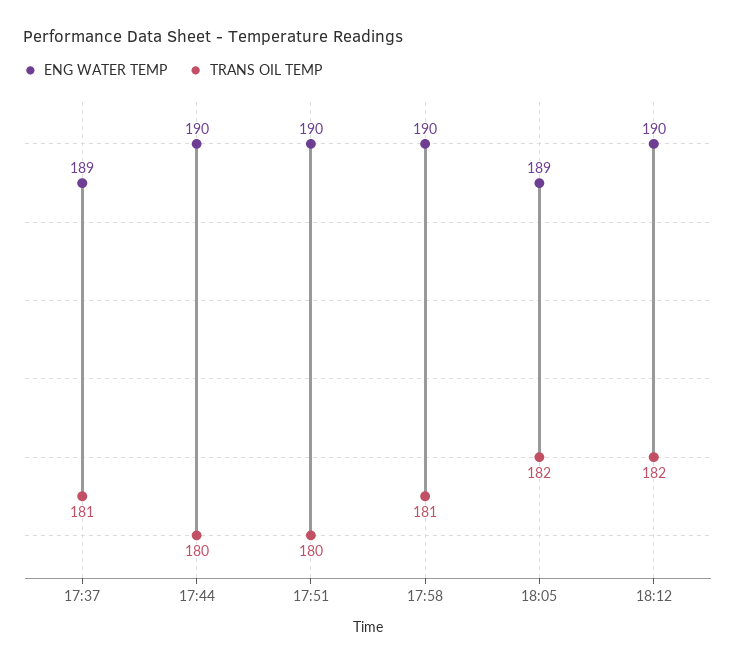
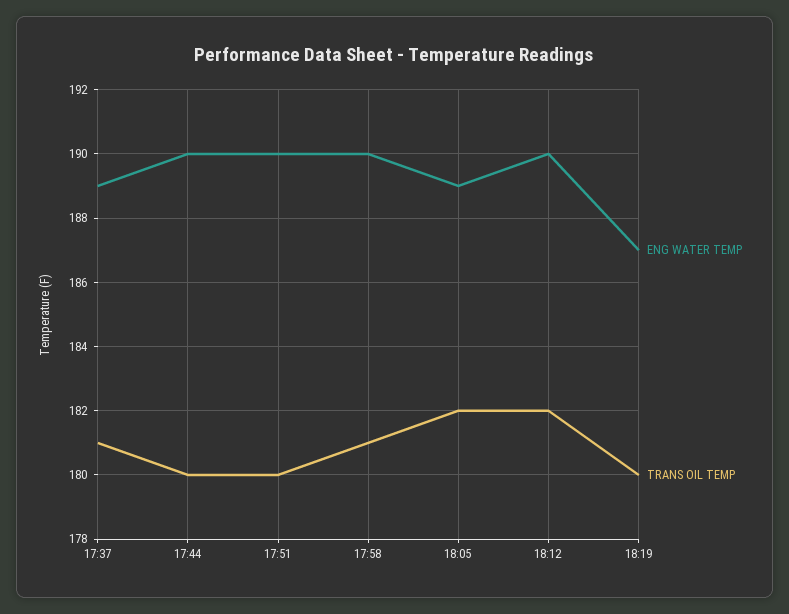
ENG WATER TEMP, 18:19: none -> 187
TRANS OIL TEMP, 18:19: none -> 180

